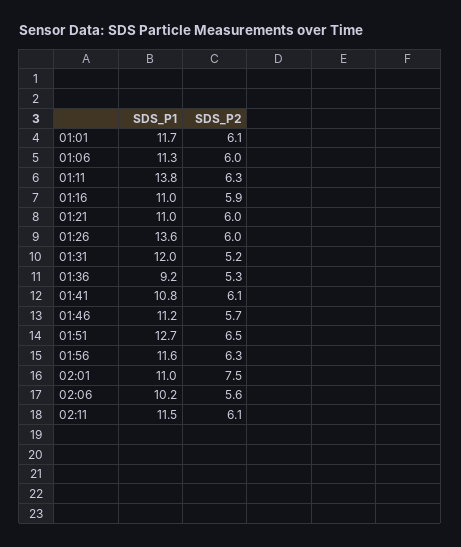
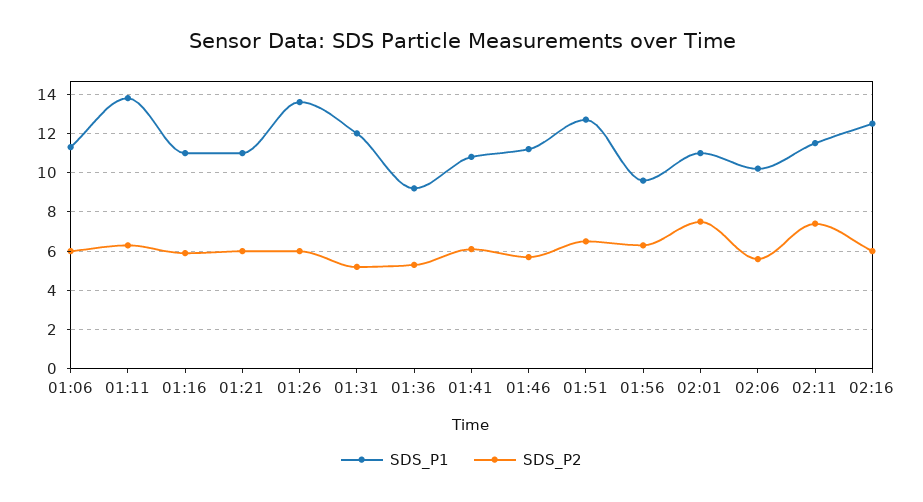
SDS_P1, 01:01: 11.7 -> none
SDS_P2, 01:01: 6.1 -> none
SDS_P1, 01:56: 11.6 -> 9.5
SDS_P2, 02:11: 6.1 -> 7.5
SDS_P1, 02:16: none -> 12.5
SDS_P2, 02:16: none -> 6

